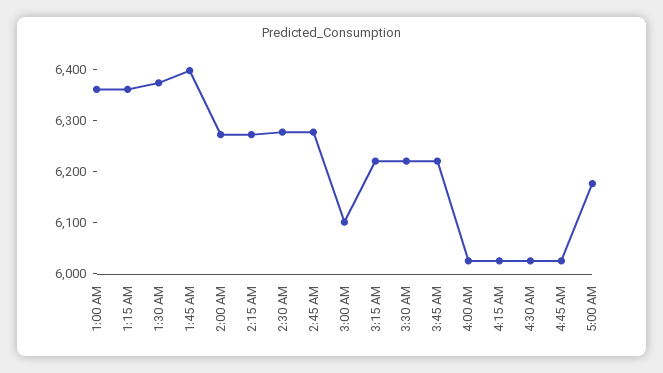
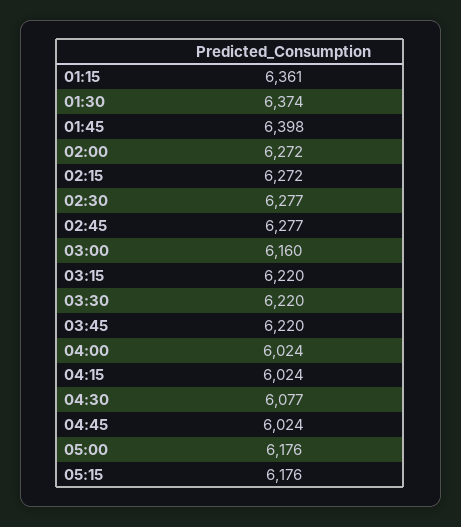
1:00 AM: 6360 -> none
3:00 AM: 6100 -> 6160
4:30 AM: 6020 -> 6077
05:15: none -> 6176

